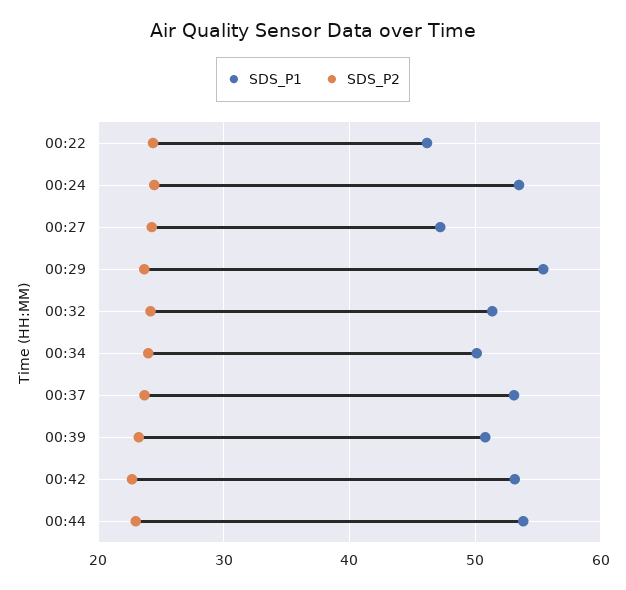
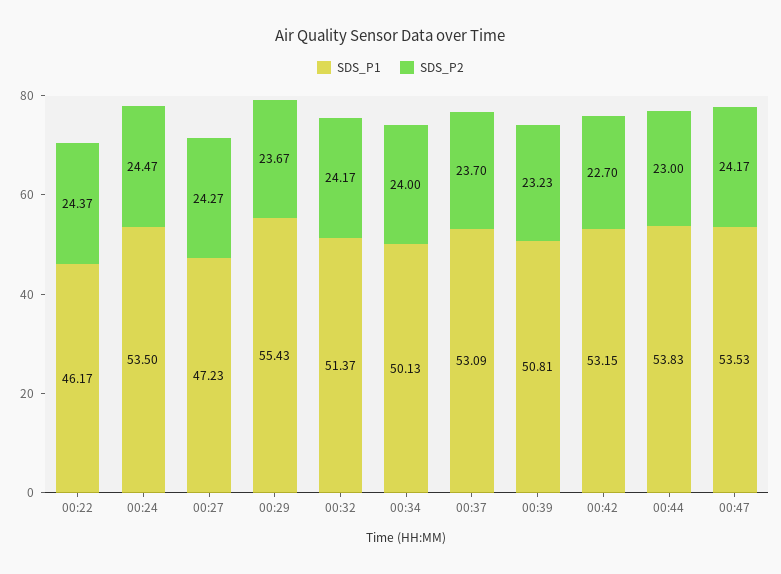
SDS_P1, 00:47: none -> 53.53
SDS_P2, 00:47: none -> 24.17

